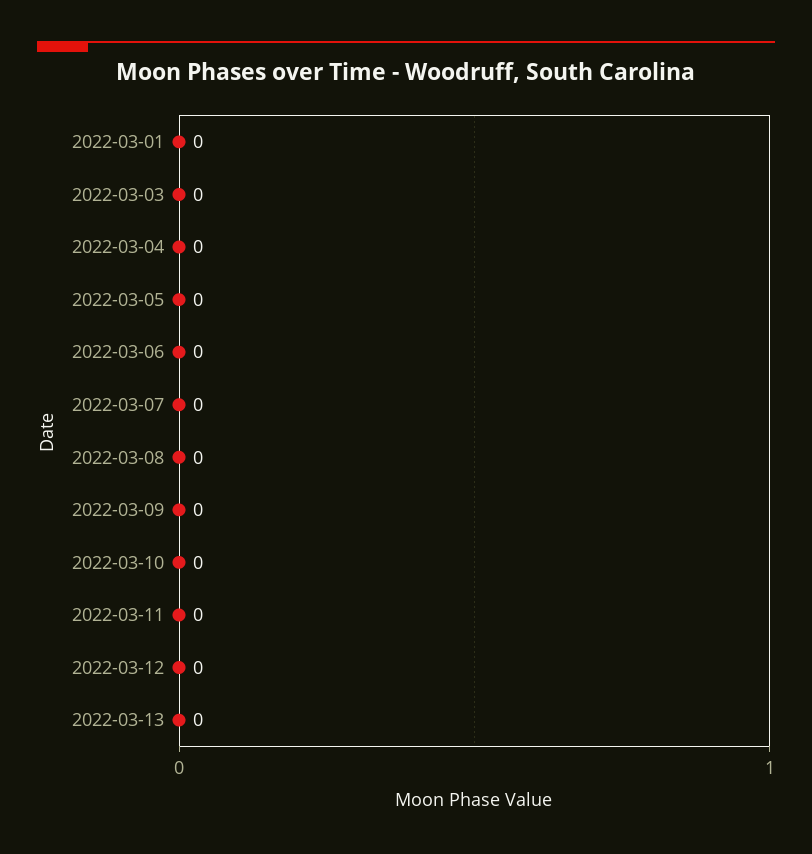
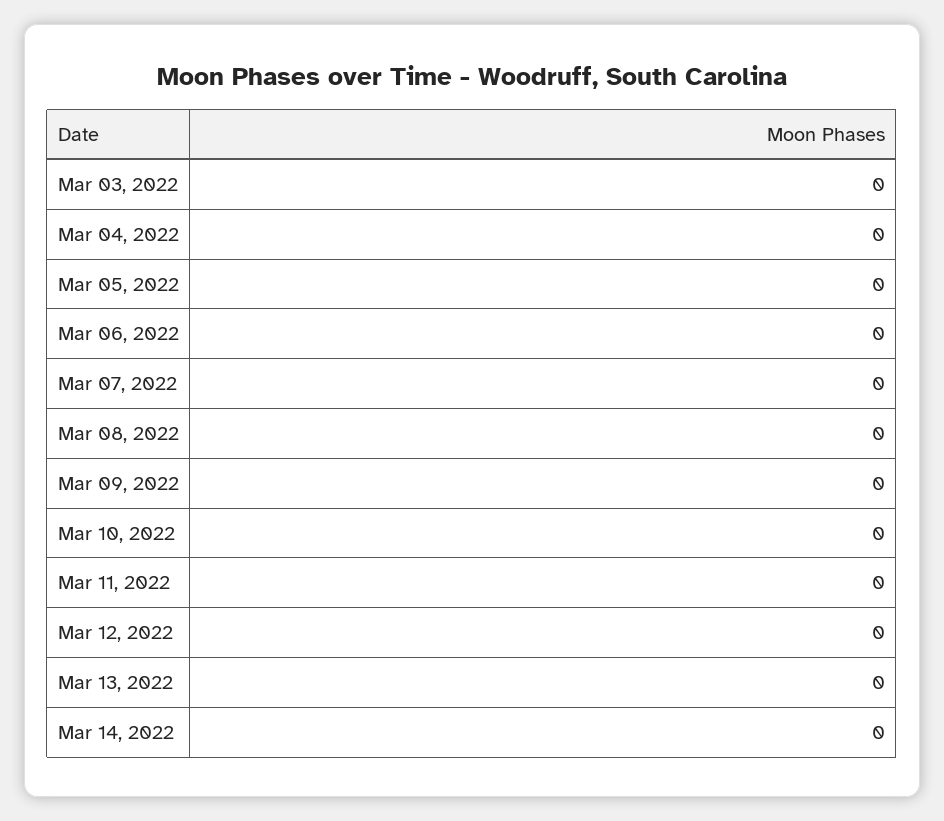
2022-03-01: 0 -> none
Mar 14, 2022: none -> 0

